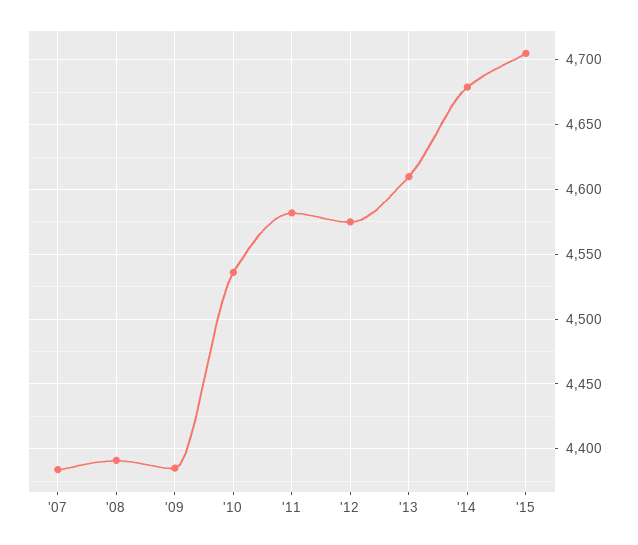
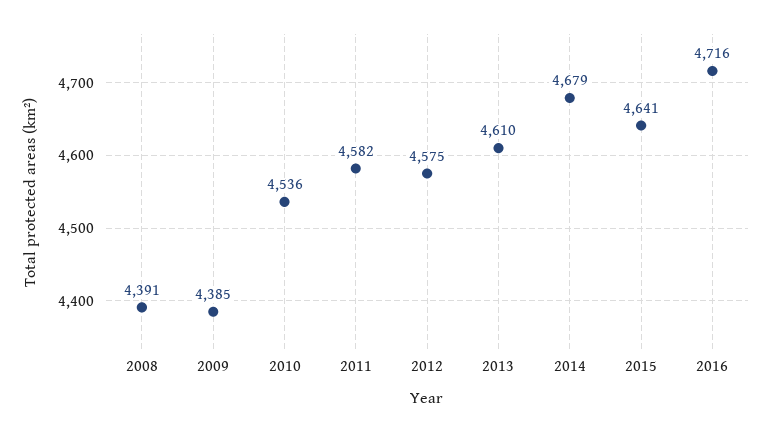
'07: 4385 -> none
'15: 4705 -> 4641
2016: none -> 4716

